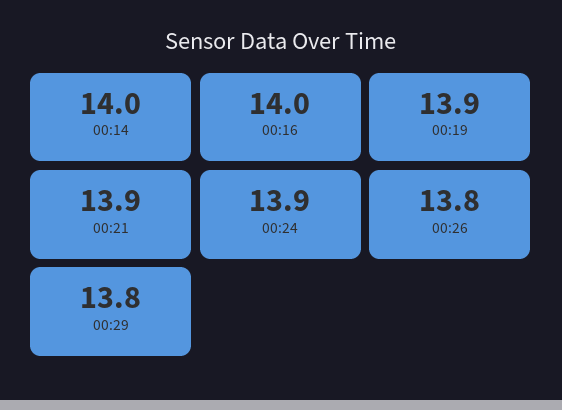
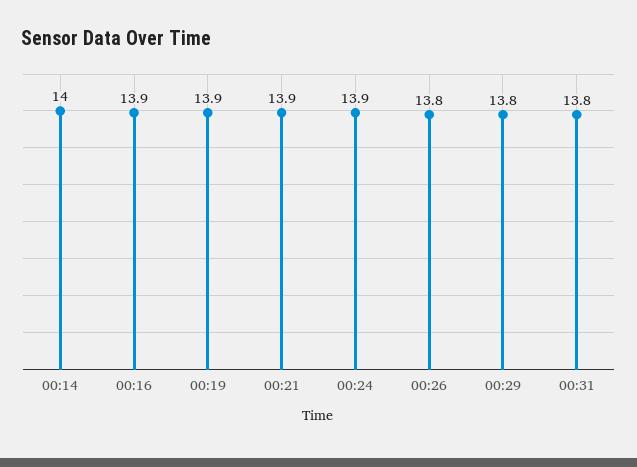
00:16: 14 -> 13.9
00:31: none -> 13.8

